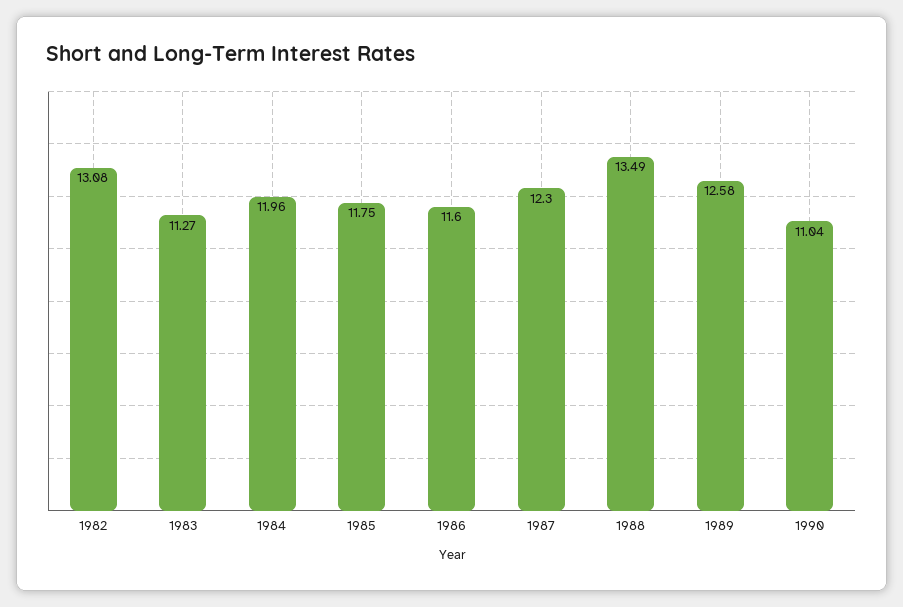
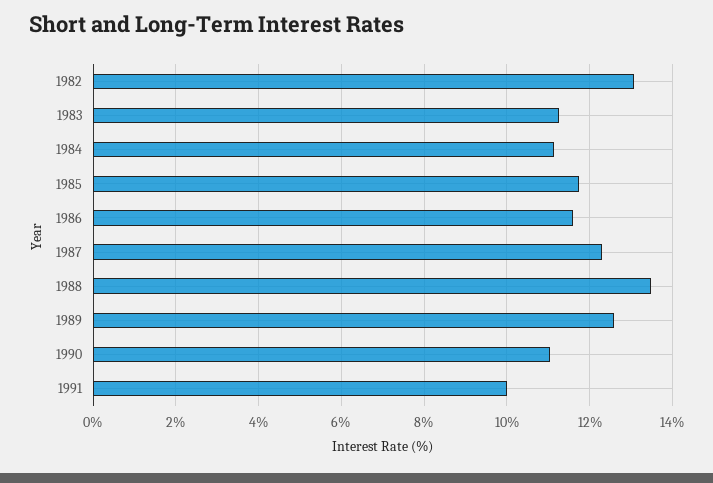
1984: 11.96 -> 11.2
1991: none -> 10

